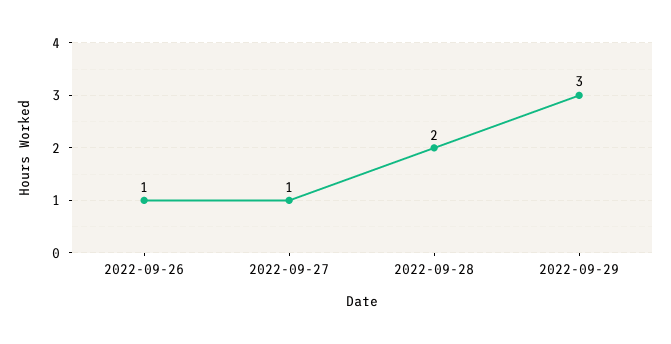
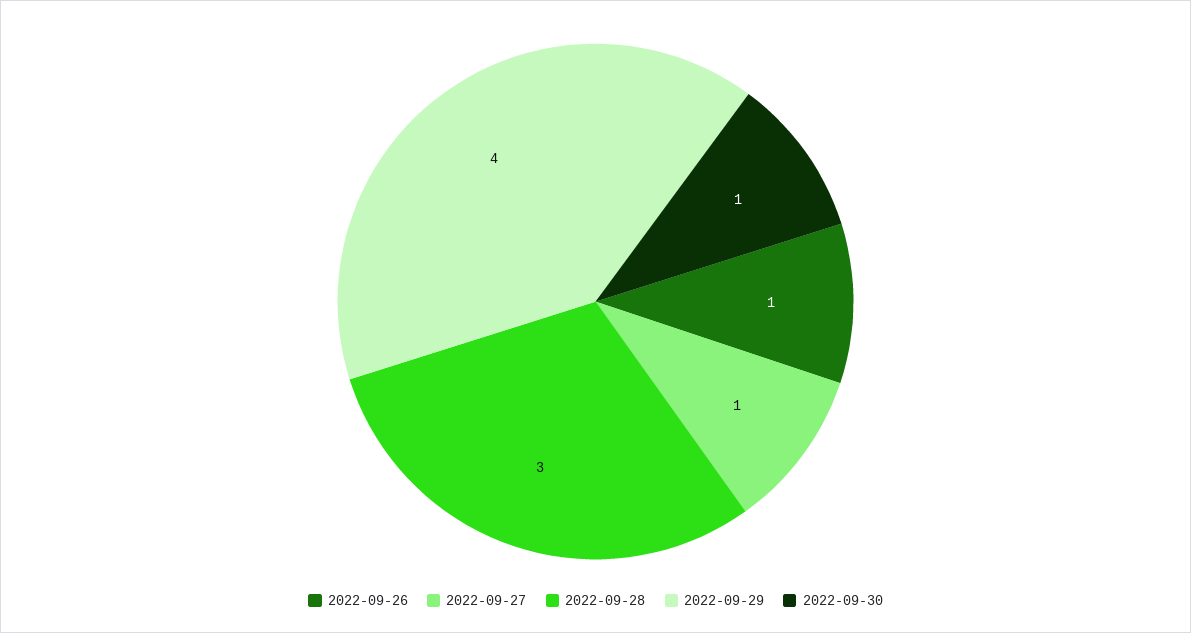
2022-09-28: 2 -> 3
2022-09-29: 3 -> 4
2022-09-30: none -> 1

